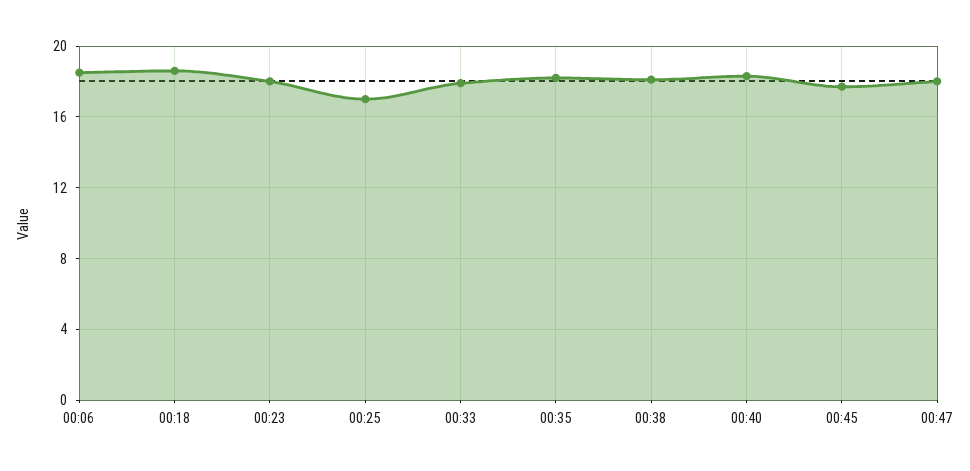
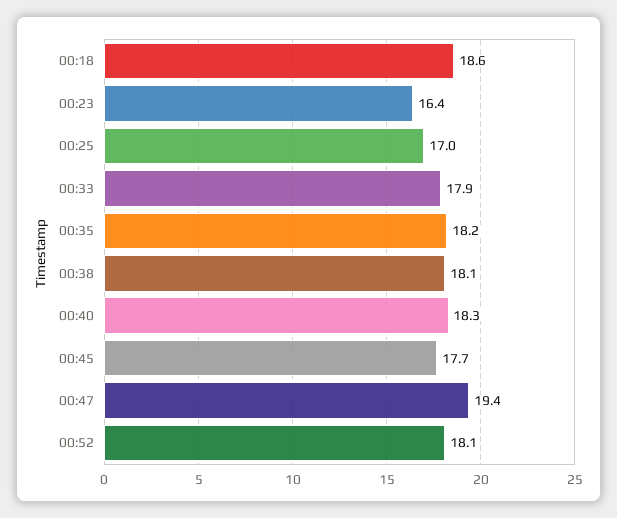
00:06: 18.5 -> none
00:23: 18 -> 16.4
00:47: 18 -> 19.4
00:52: none -> 18.1

